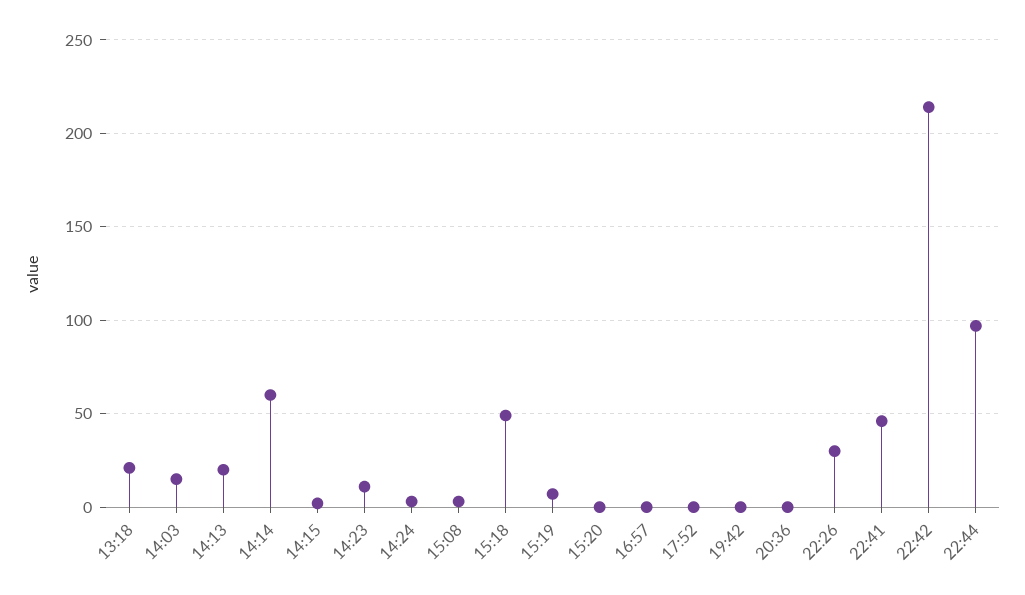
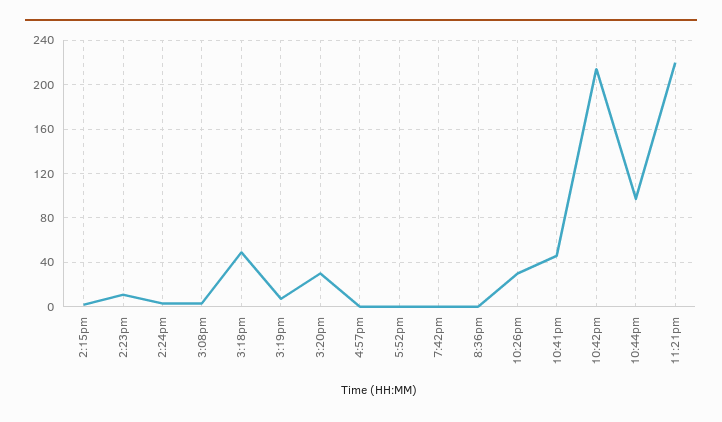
13:18: 20 -> none
14:03: 15 -> none
14:13: 20 -> none
14:14: 60 -> none
15:20: 0 -> 30
11:21pm: none -> 220

